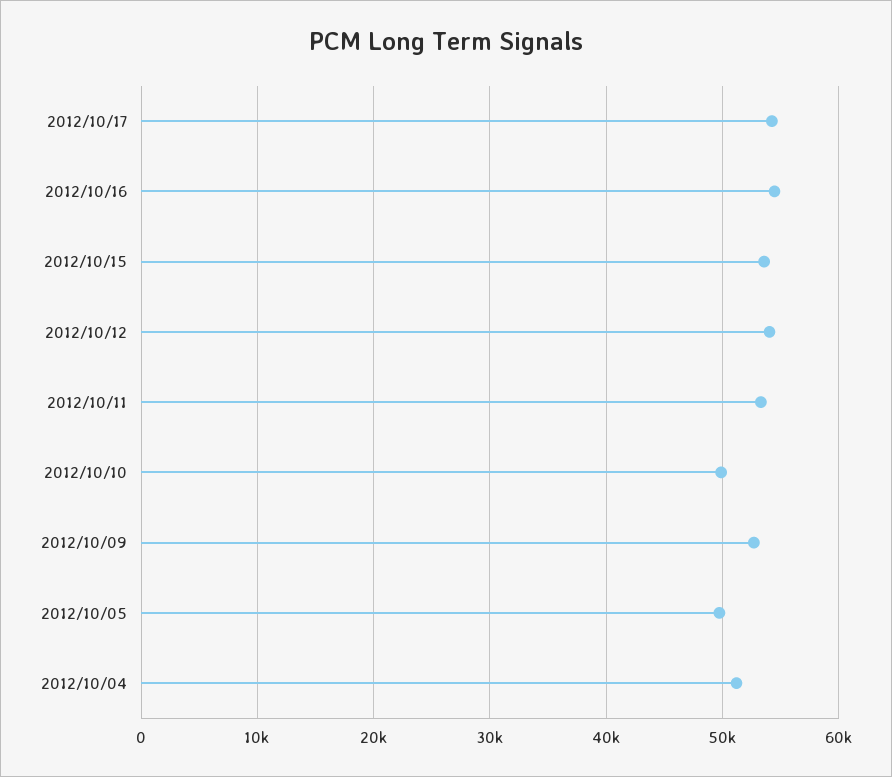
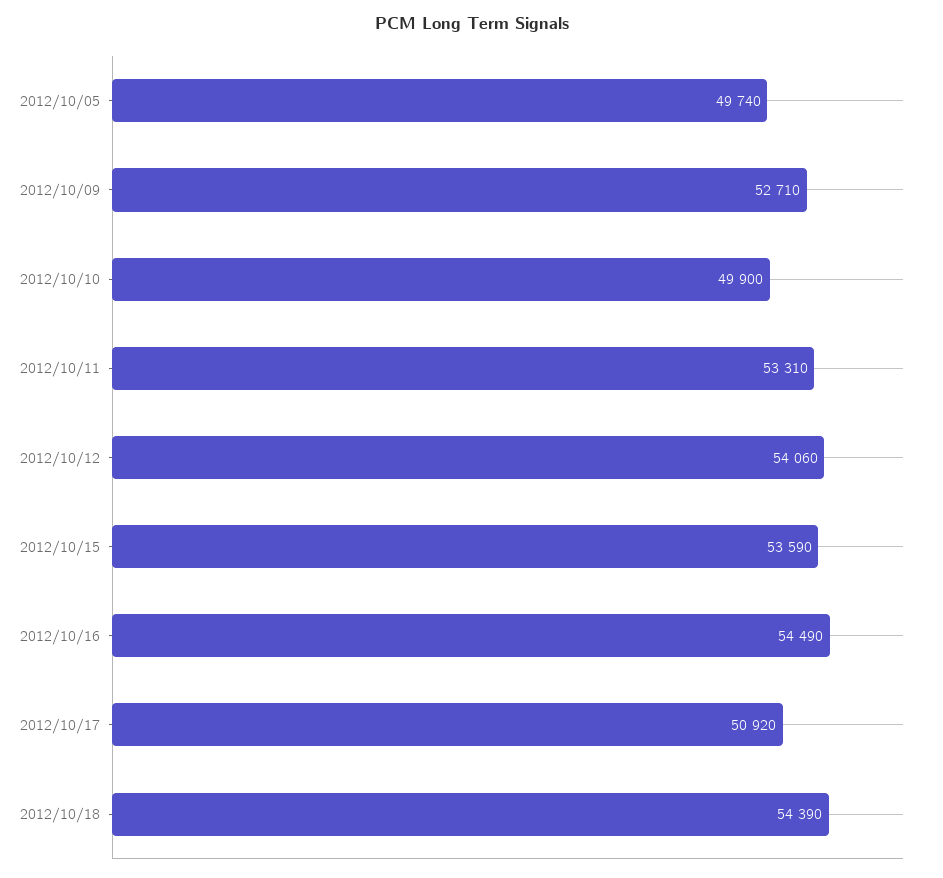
2012/10/17: 54000 -> 50920
2012/10/04: 51000 -> none
2012/10/18: none -> 54390

